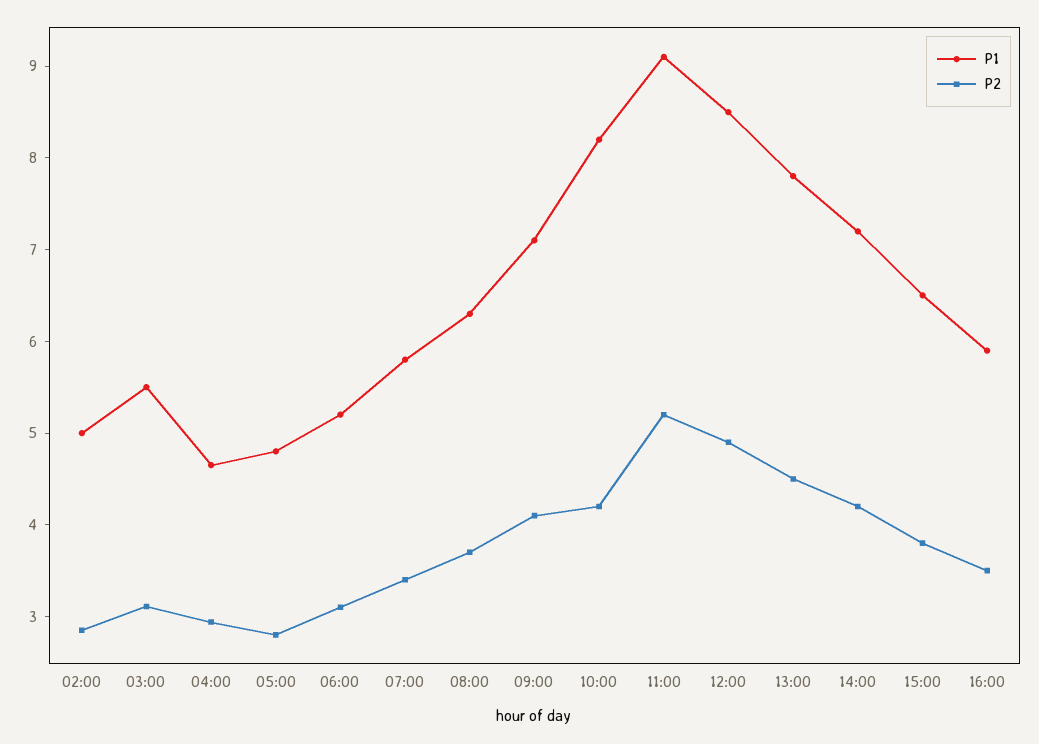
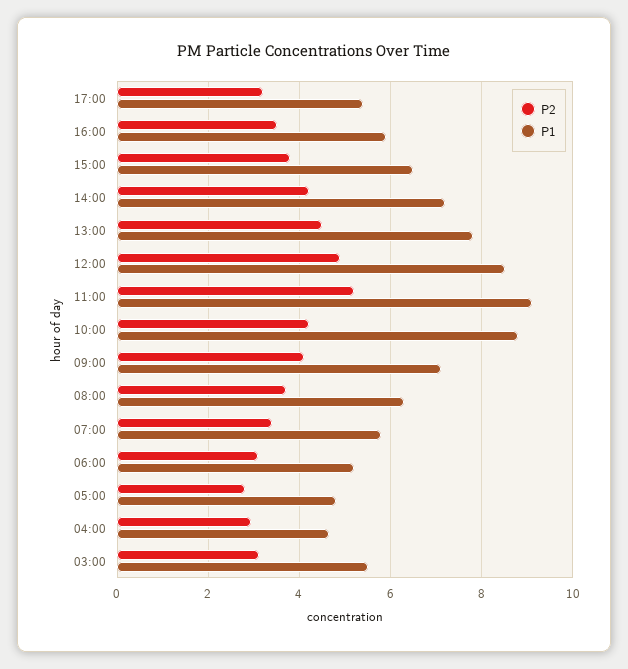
P1, 02:00: 5 -> none
P2, 02:00: 2.8 -> none
P1, 10:00: 8.2 -> 8.8
P2, 17:00: none -> 3.2
P1, 17:00: none -> 5.4

